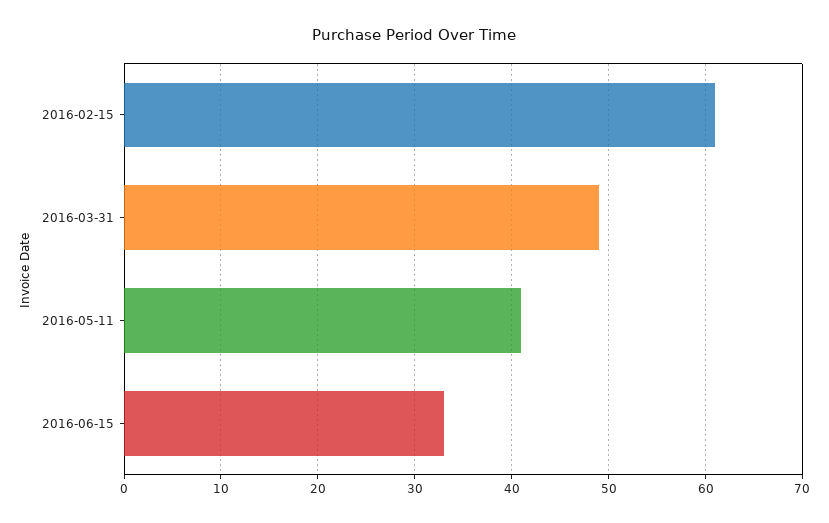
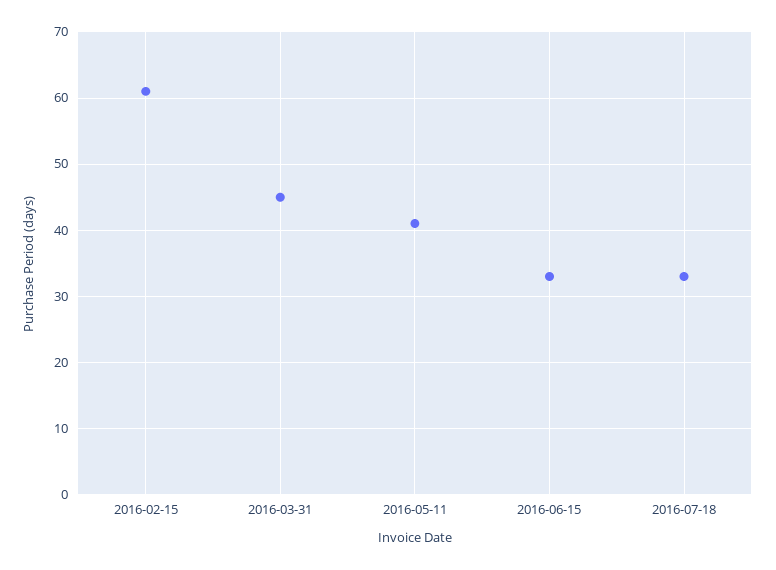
2016-03-31: 49 -> 45
2016-07-18: none -> 33

